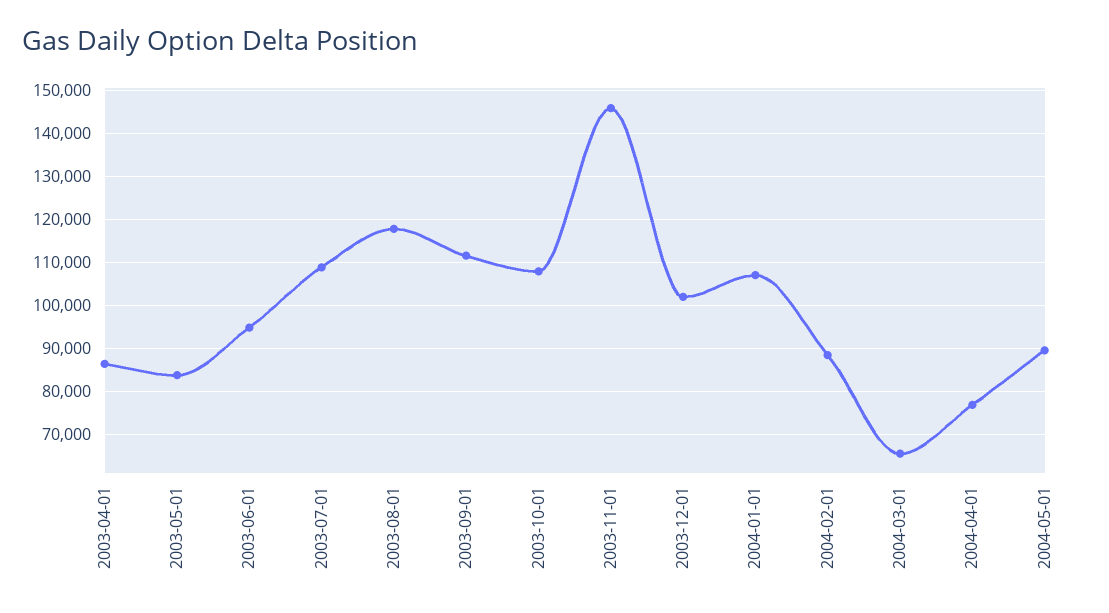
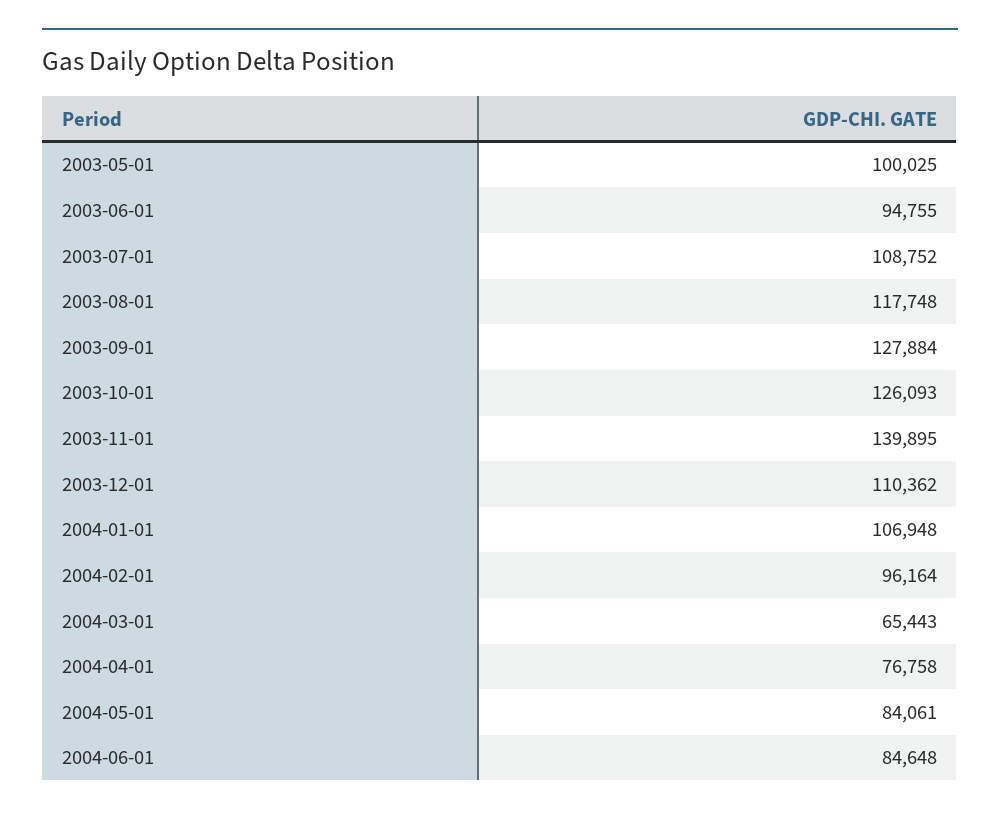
2003-04-01: 86000 -> none
2003-05-01: 84000 -> 100025
2003-09-01: 112000 -> 127884
2003-10-01: 108000 -> 126093
2003-11-01: 146000 -> 139895
2003-12-01: 102000 -> 110362
2004-02-01: 88000 -> 96164
2004-05-01: 90000 -> 84061
2004-06-01: none -> 84648

